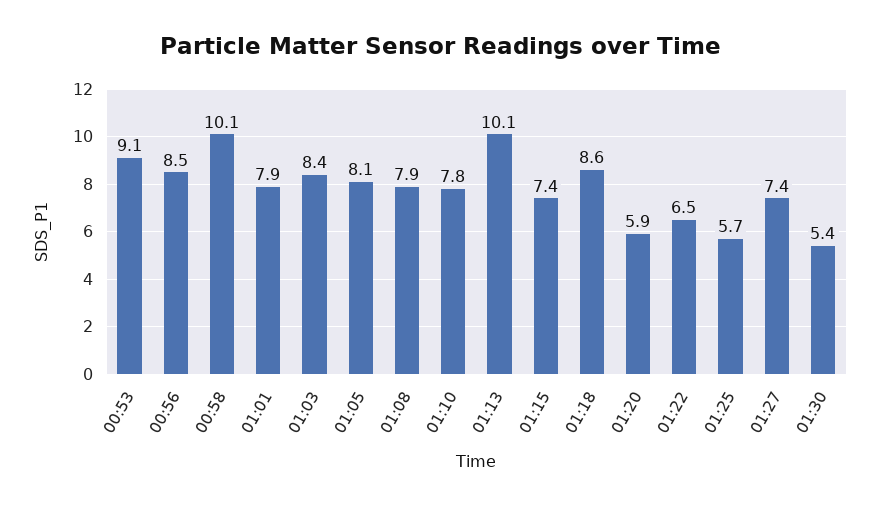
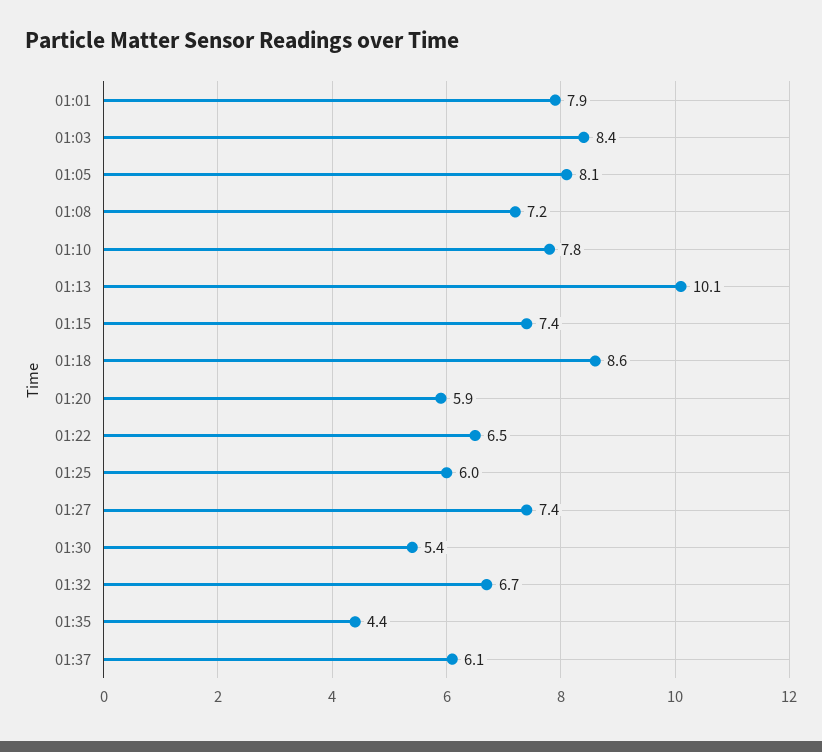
00:53: 9.1 -> none
00:56: 8.5 -> none
00:58: 10.1 -> none
01:08: 7.9 -> 7.2
01:25: 5.7 -> 6
01:32: none -> 6.7
01:35: none -> 4.4
01:37: none -> 6.1

